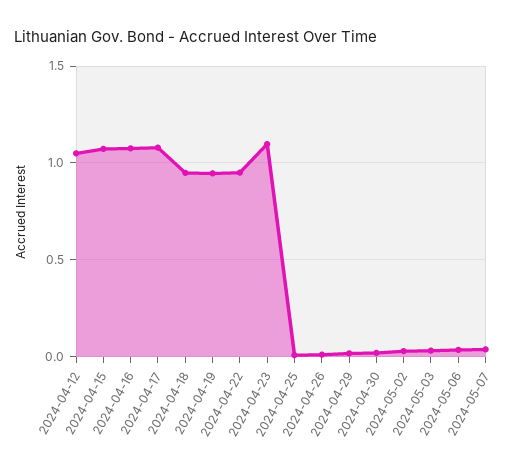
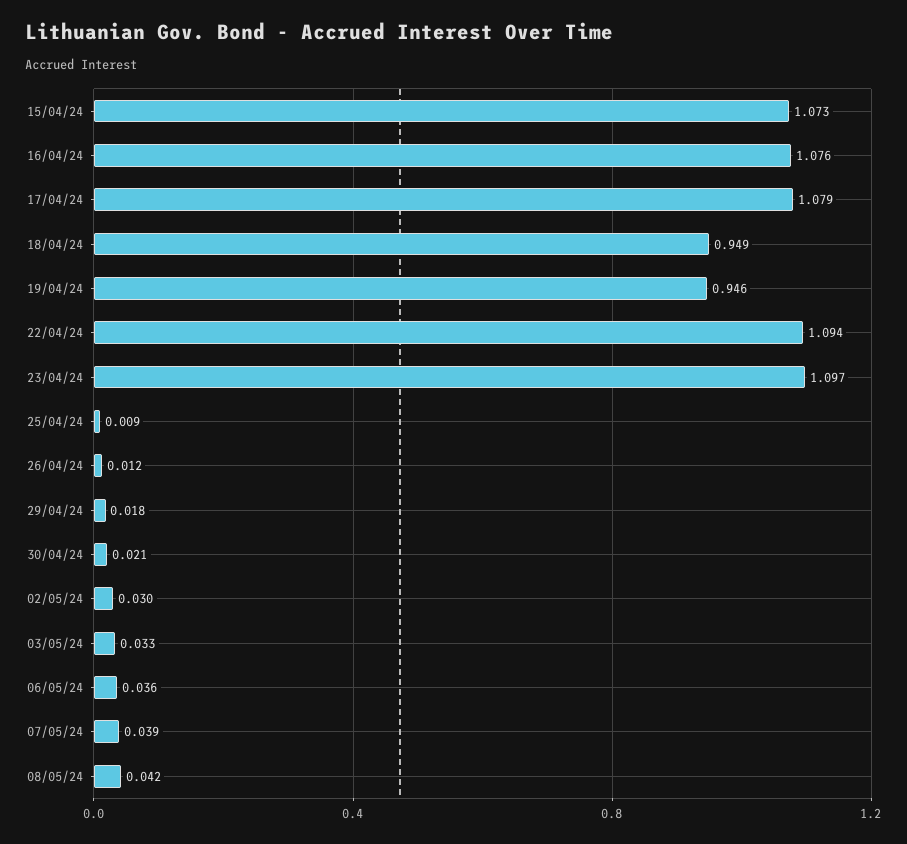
2024-04-12: 1.05 -> none
2024-04-22: 0.95 -> 1.094
08/05/24: none -> 0.042

